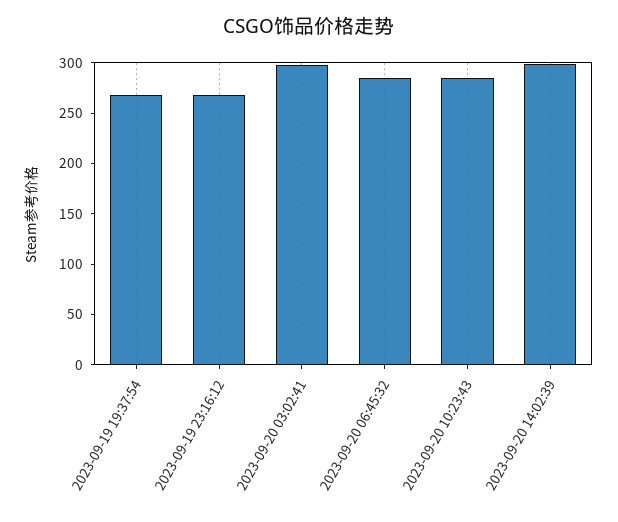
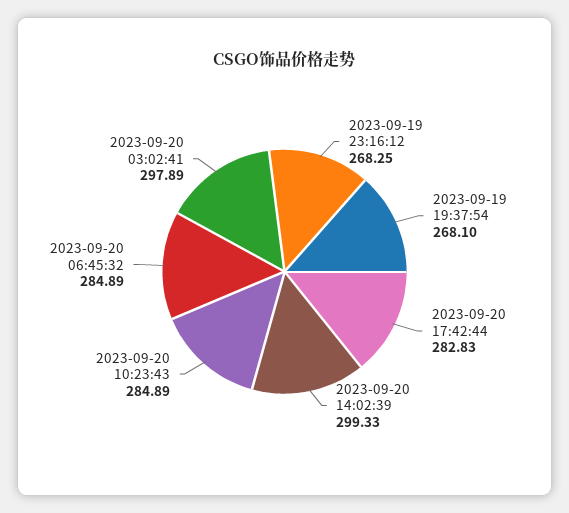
2023-09-20 17:42:44: none -> 282.83

